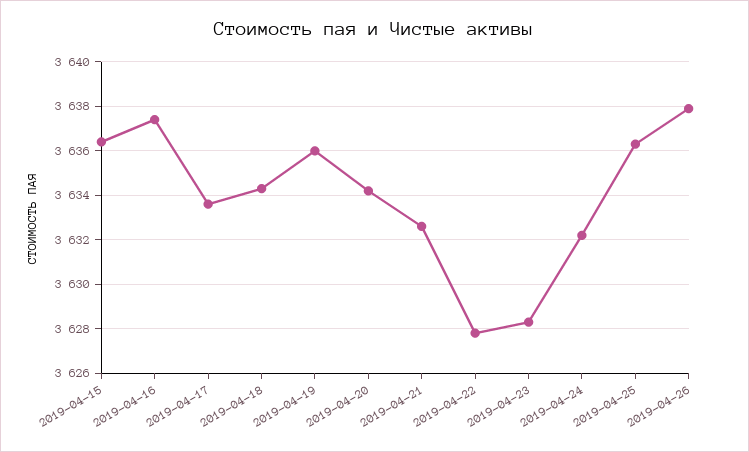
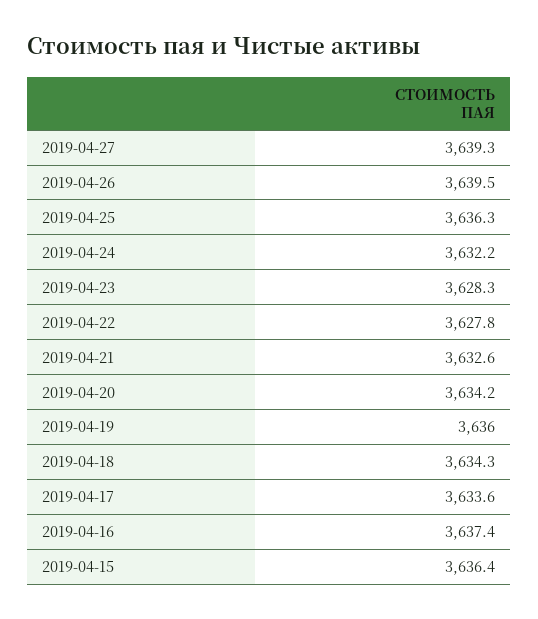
2019-04-26: 3638 -> 3639.5
2019-04-27: none -> 3639.3

